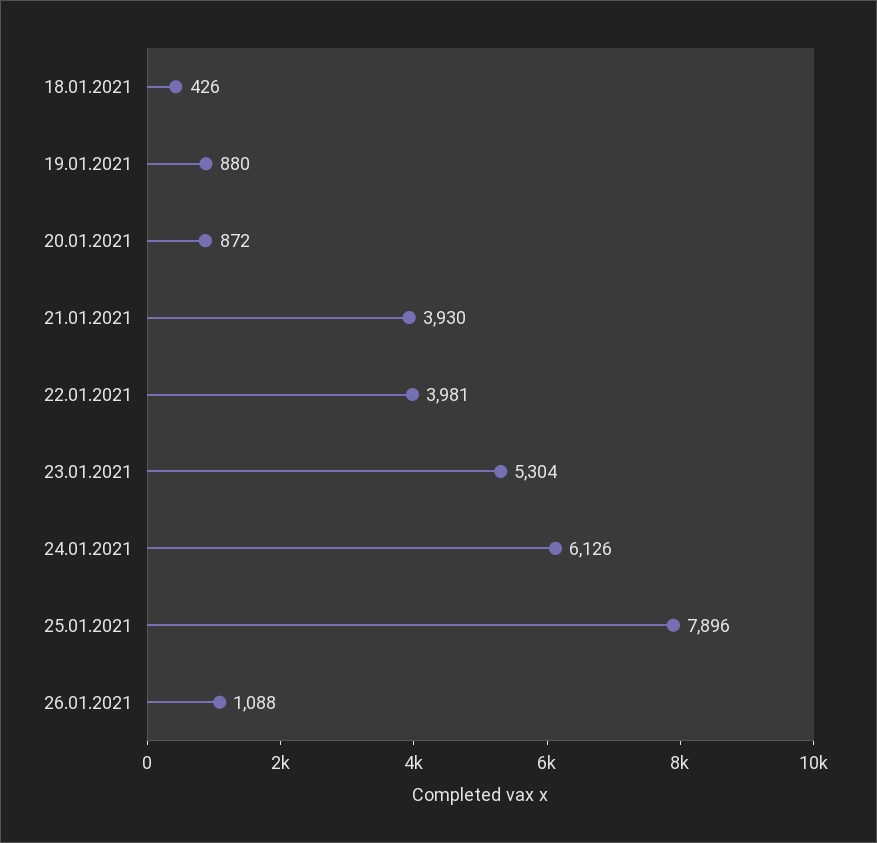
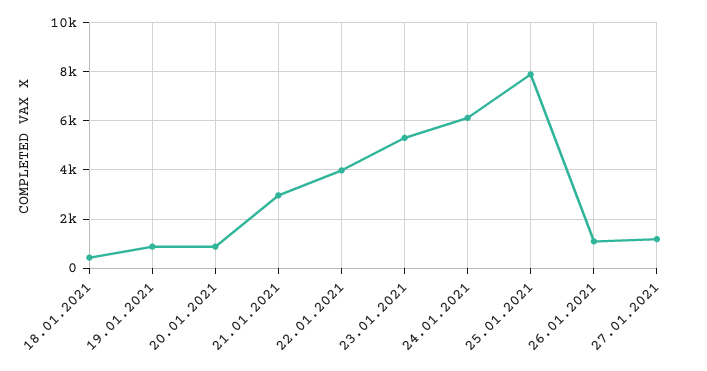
21.01.2021: 3930 -> 3000
27.01.2021: none -> 1250

